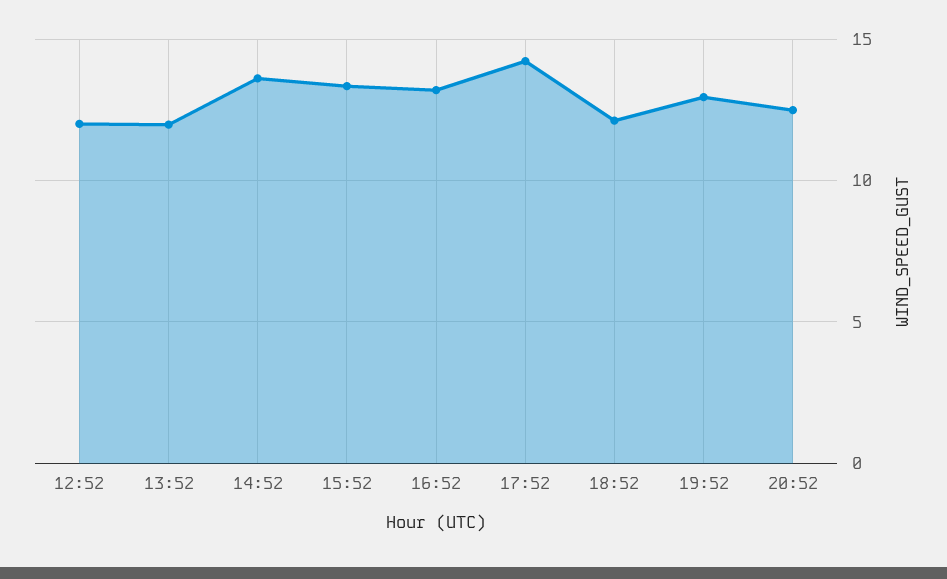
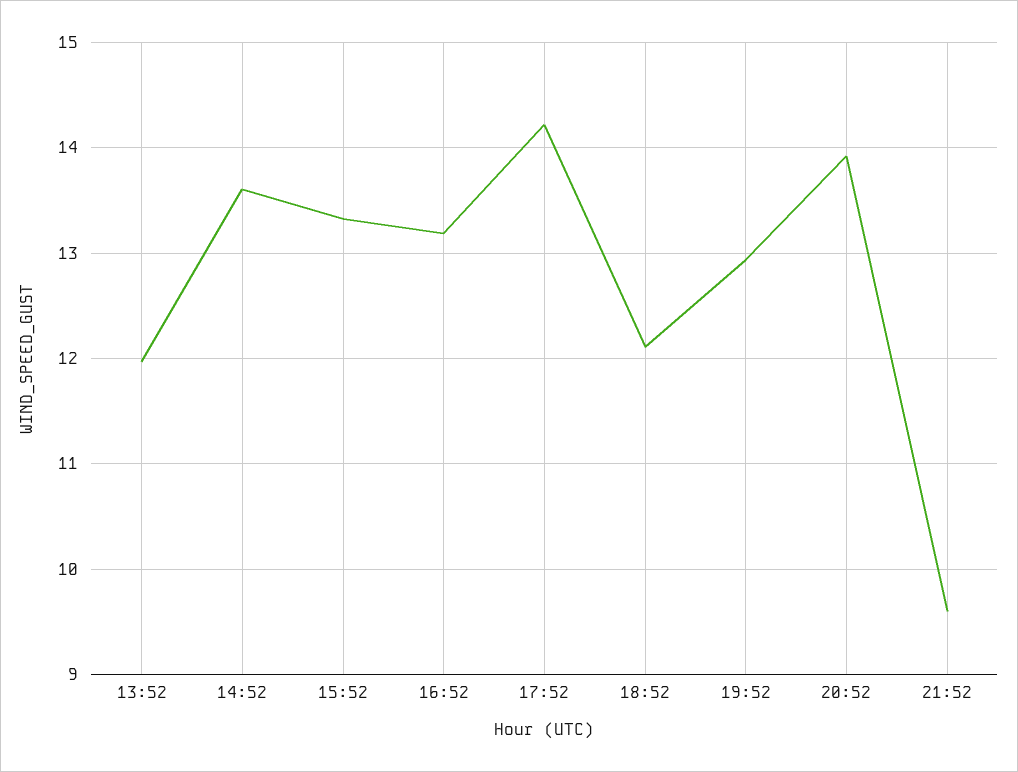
12:52: 12 -> none
20:52: 12.5 -> 13.9
21:52: none -> 9.6

